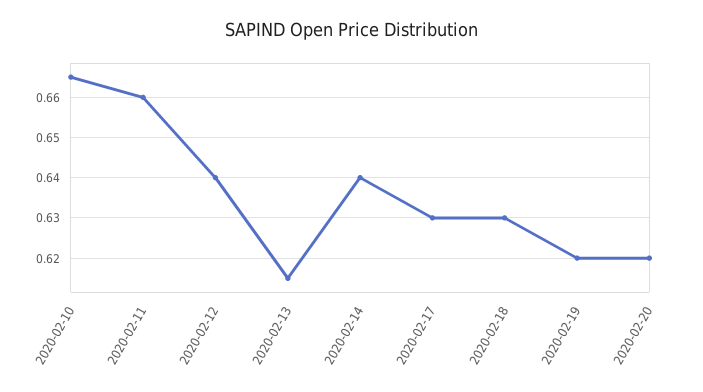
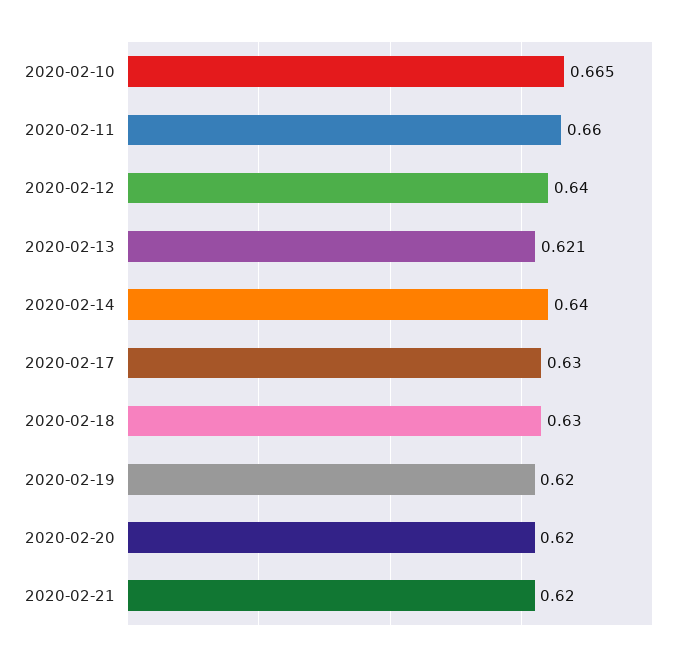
2020-02-13: 0.615 -> 0.621
2020-02-21: none -> 0.62

